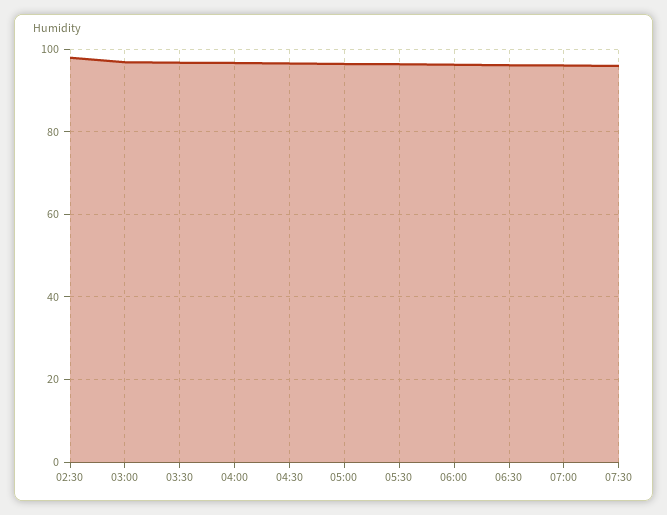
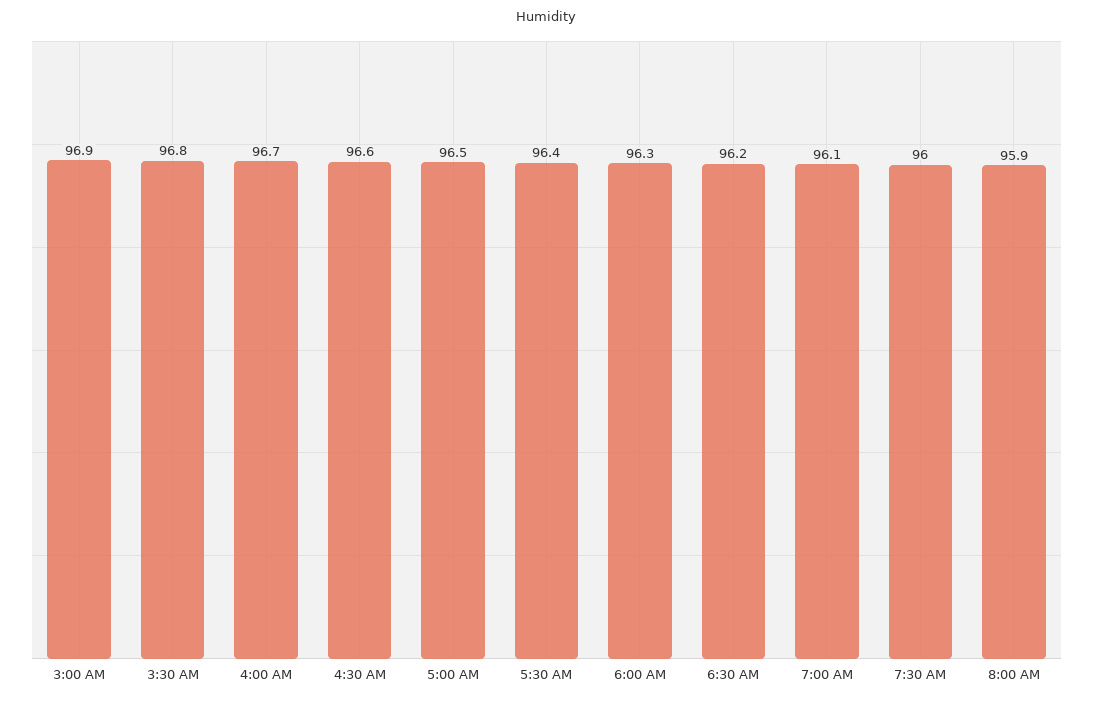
02:30: 98 -> none
8:00 AM: none -> 95.9

